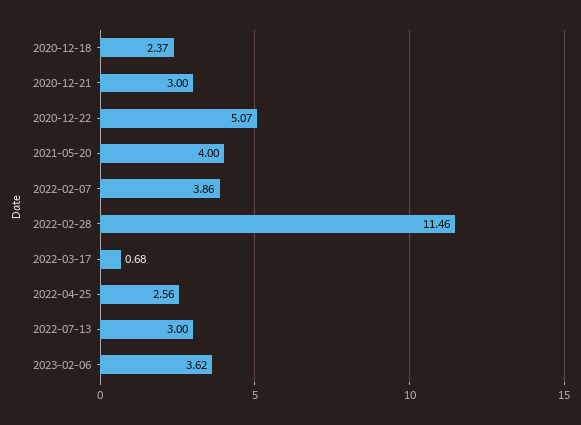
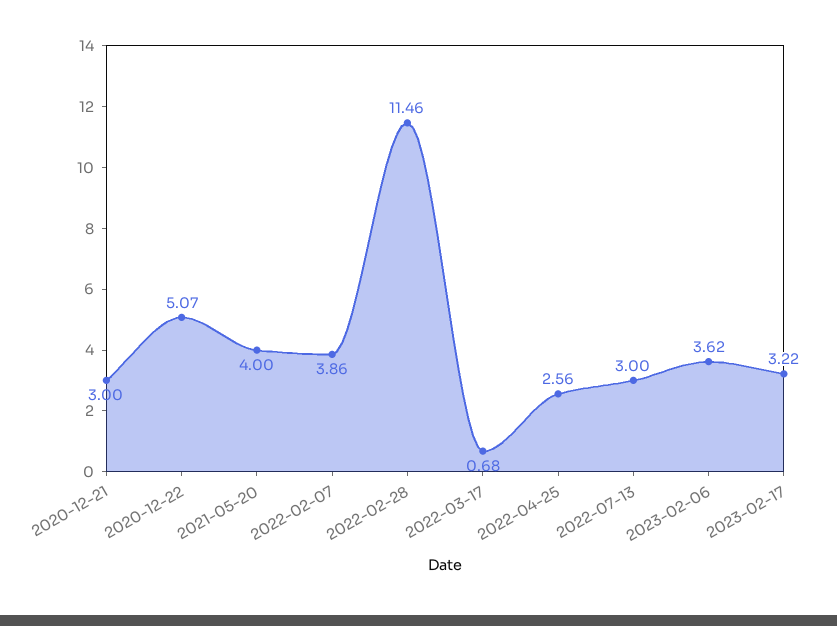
2020-12-18: 2.37 -> none
2023-02-17: none -> 3.22

